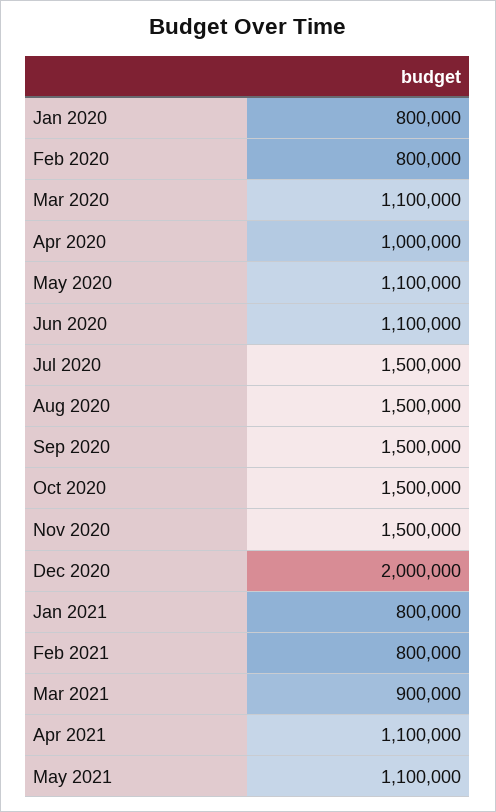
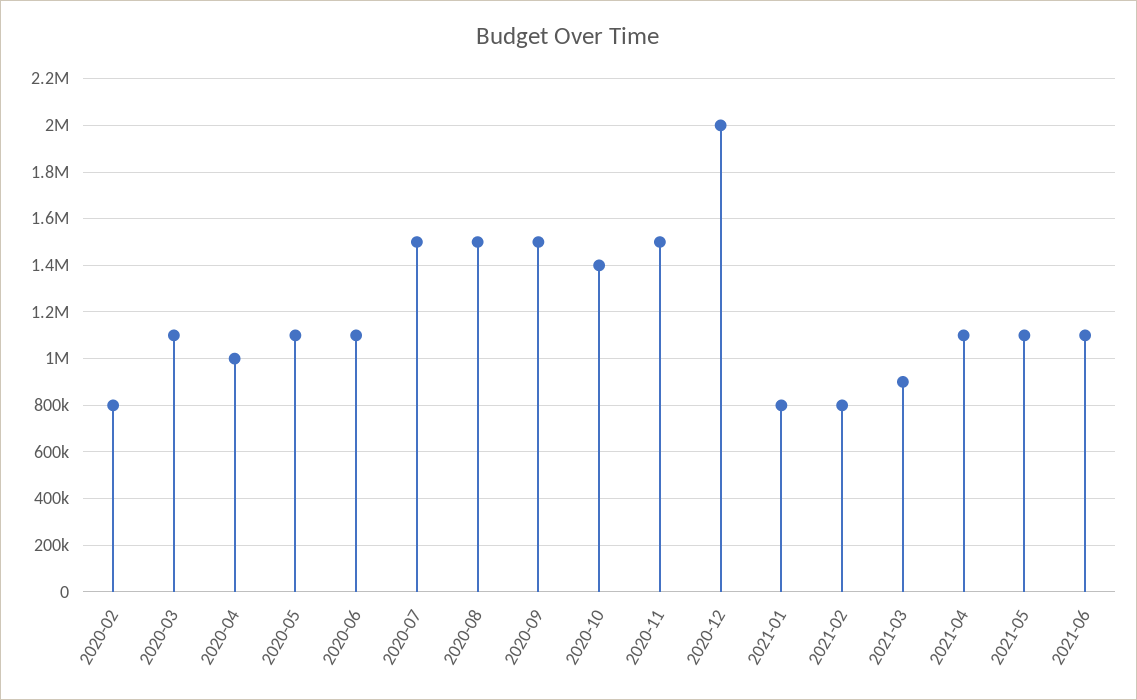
Jan 2020: 800000 -> none
Oct 2020: 1500000 -> 1400000
2021-06: none -> 1100000

